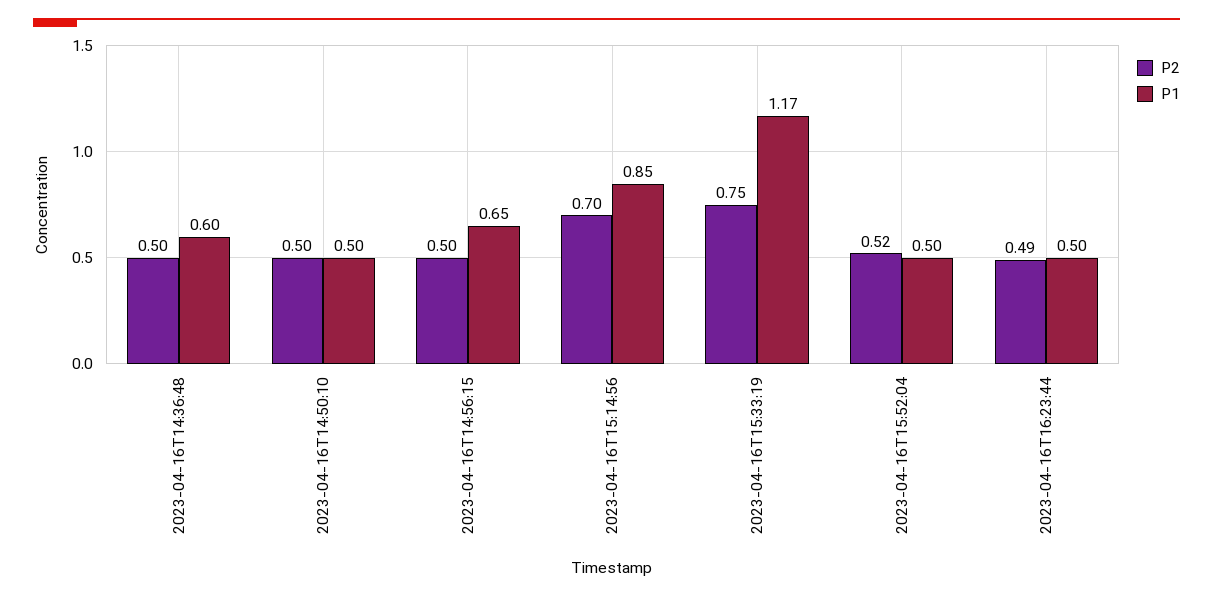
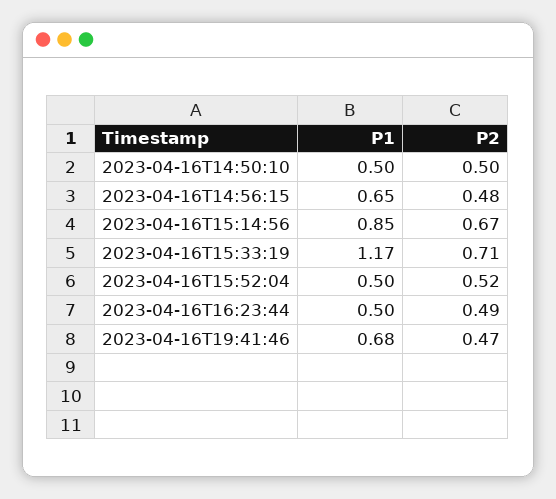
P2, 2023-04-16T14:36:48: 0.5 -> none
P1, 2023-04-16T14:36:48: 0.6 -> none
P2, 2023-04-16T14:56:15: 0.5 -> 0.48
P2, 2023-04-16T15:14:56: 0.7 -> 0.67
P2, 2023-04-16T15:33:19: 0.75 -> 0.71
P1, 2023-04-16T19:41:46: none -> 0.68
P2, 2023-04-16T19:41:46: none -> 0.47

